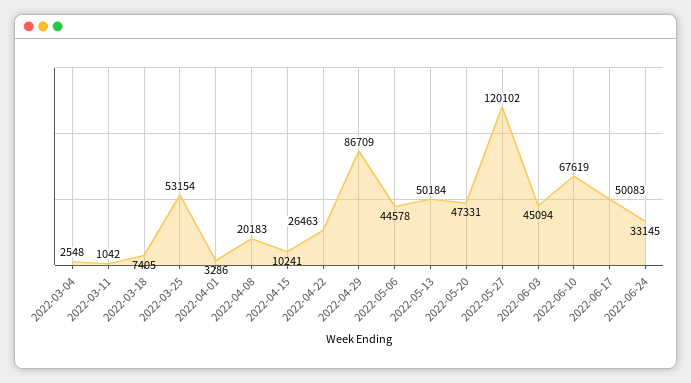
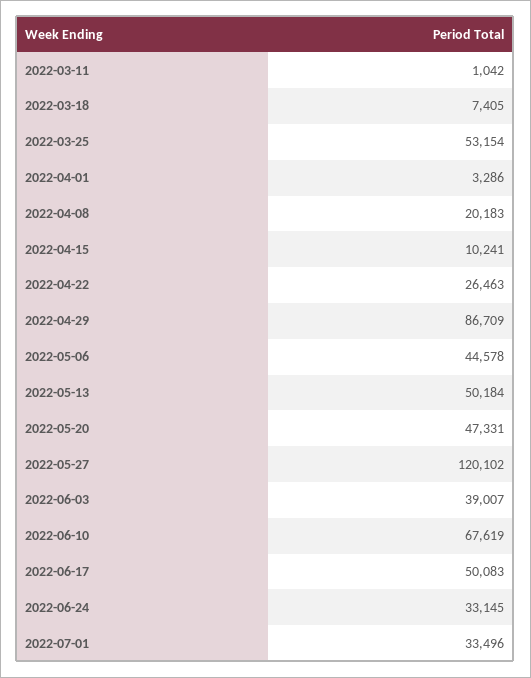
2022-03-04: 2548 -> none
2022-06-03: 45094 -> 39007
2022-07-01: none -> 33496

